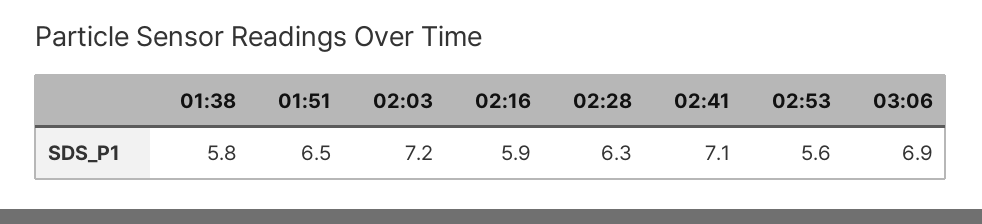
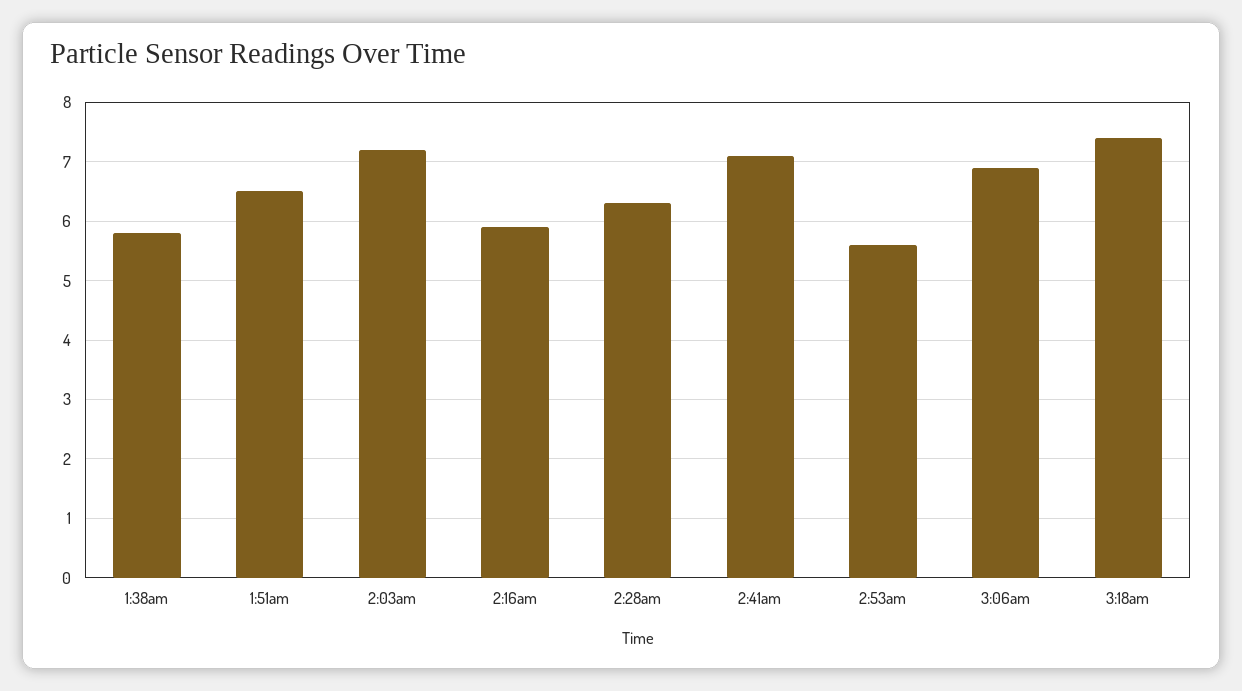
3:18am: none -> 7.5

